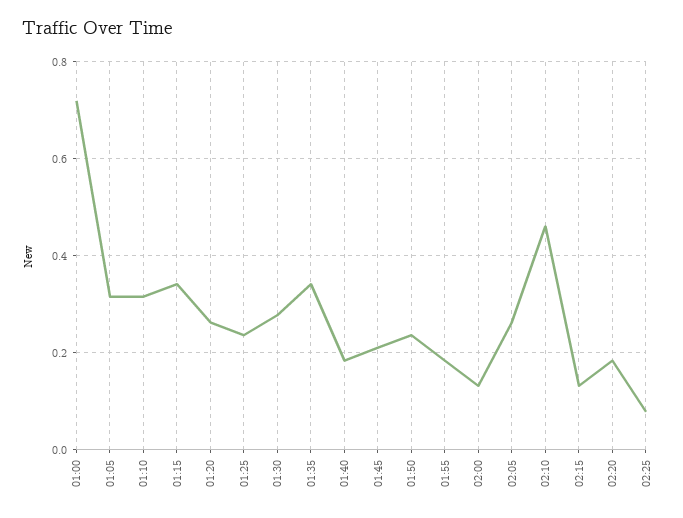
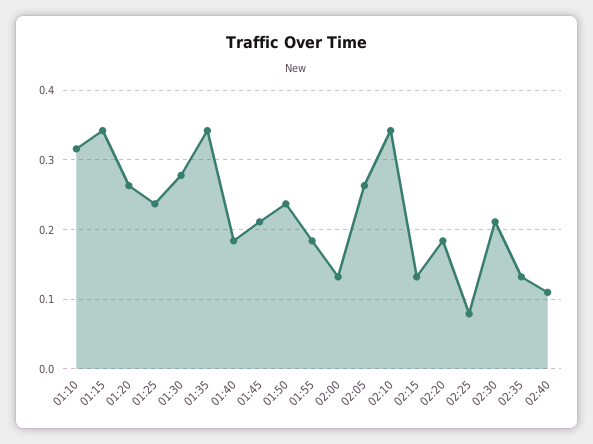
01:00: 0.72 -> none
01:05: 0.32 -> none
02:10: 0.46 -> 0.34
02:30: none -> 0.21
02:35: none -> 0.13
02:40: none -> 0.11

